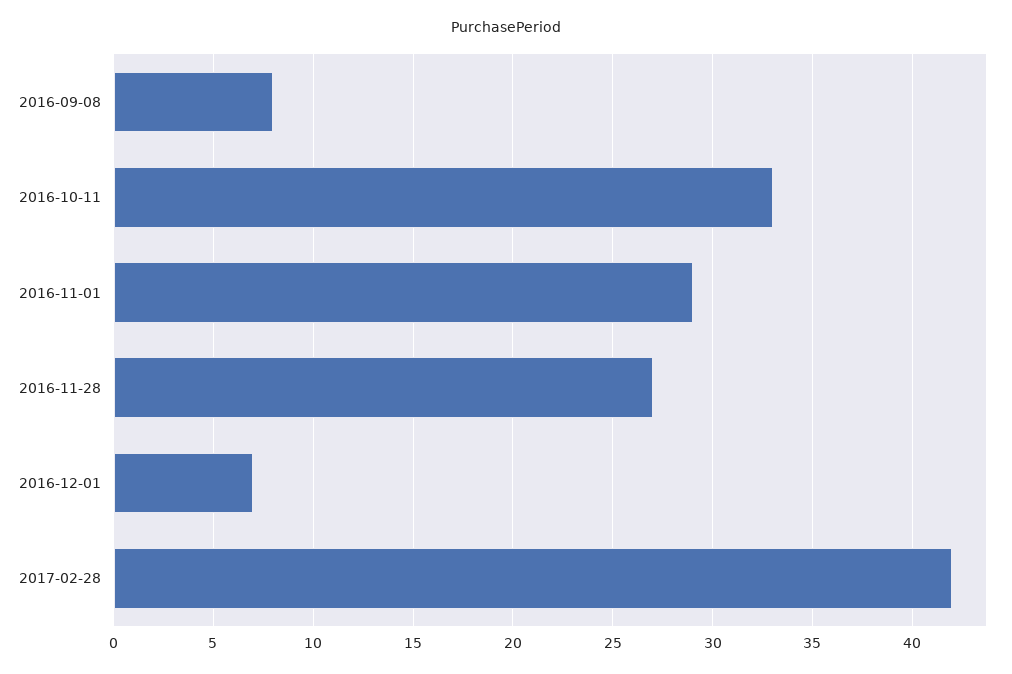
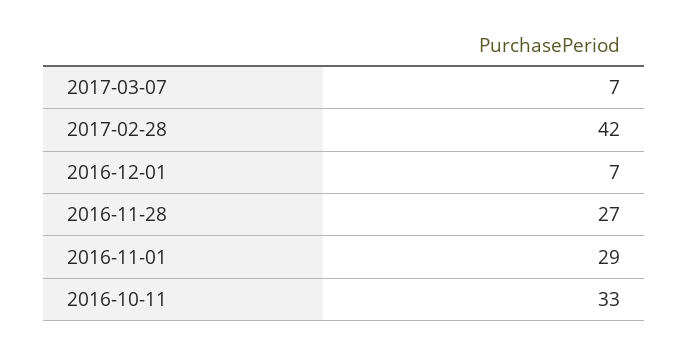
2016-09-08: 8 -> none
2017-03-07: none -> 7

